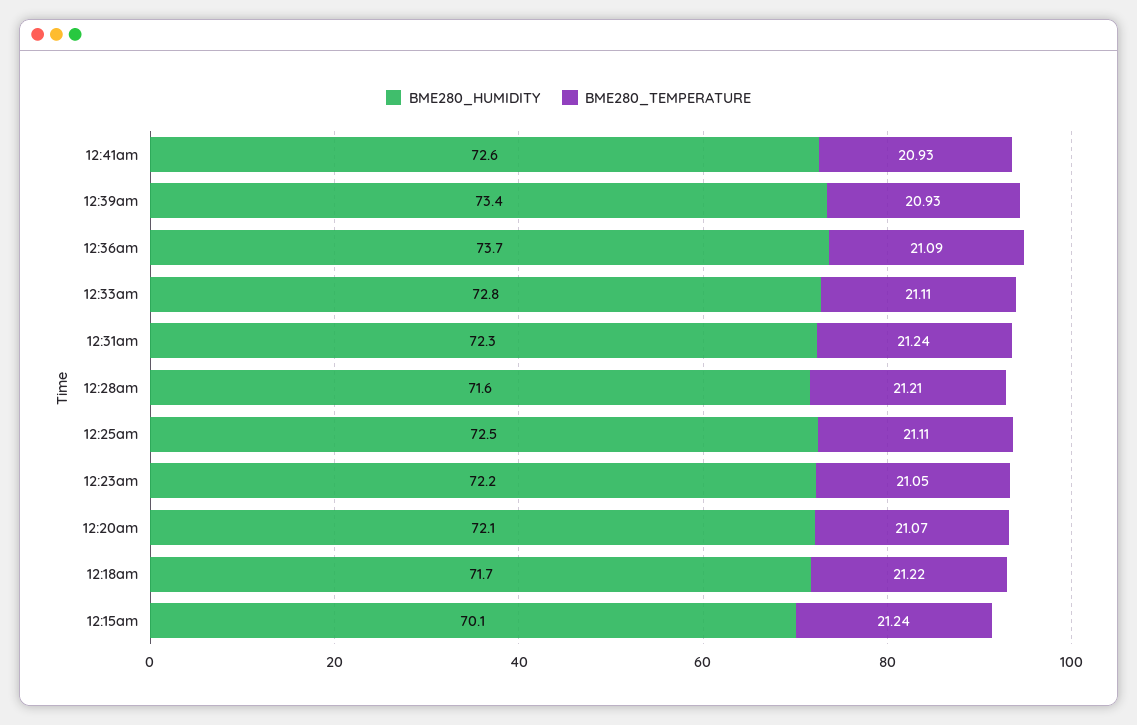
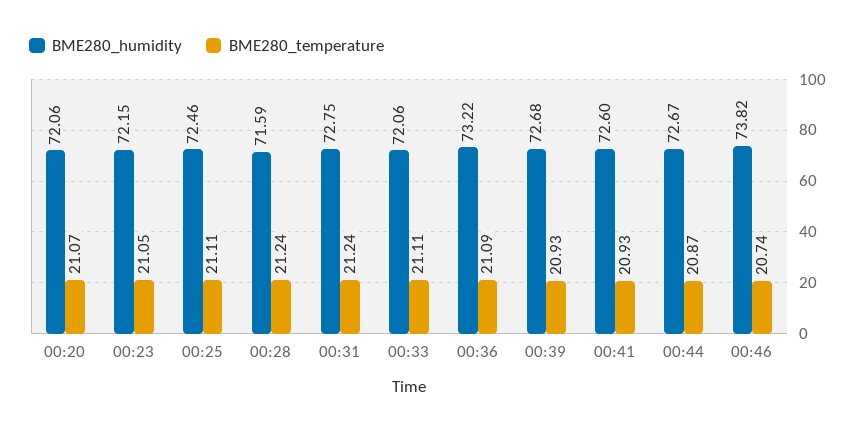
BME280_HUMIDITY, 12:39am: 73.4 -> 72.68
BME280_HUMIDITY, 12:36am: 73.7 -> 73.22
BME280_HUMIDITY, 12:33am: 72.8 -> 72.06
BME280_HUMIDITY, 12:31am: 72.3 -> 72.75
BME280_TEMPERATURE, 12:28am: 21.21 -> 21.24
BME280_HUMIDITY, 12:18am: 71.7 -> none
BME280_TEMPERATURE, 12:18am: 21.22 -> none
BME280_HUMIDITY, 12:15am: 70.1 -> none
BME280_TEMPERATURE, 12:15am: 21.24 -> none
BME280_HUMIDITY, 00:44: none -> 72.67
BME280_TEMPERATURE, 00:44: none -> 20.87
BME280_HUMIDITY, 00:46: none -> 73.82
BME280_TEMPERATURE, 00:46: none -> 20.74

